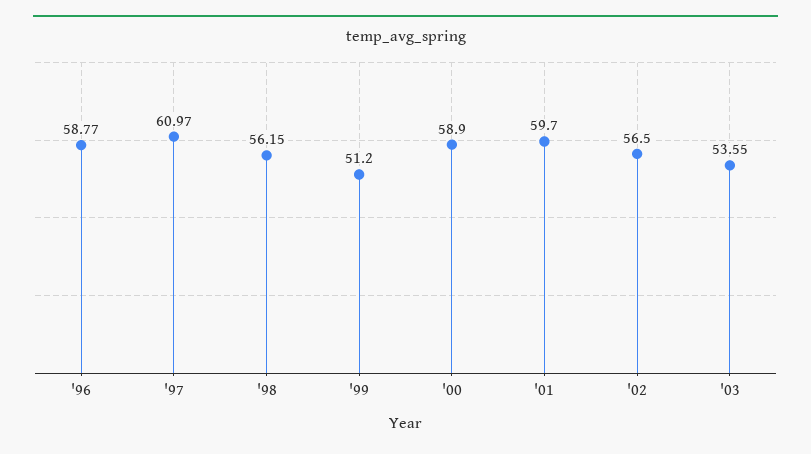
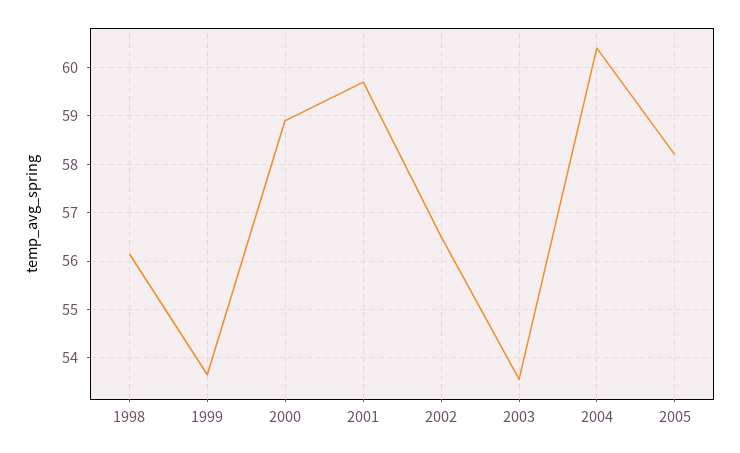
'96: 58.77 -> none
'97: 60.97 -> none
'99: 51.2 -> 53.6
2004: none -> 60.4
2005: none -> 58.2

